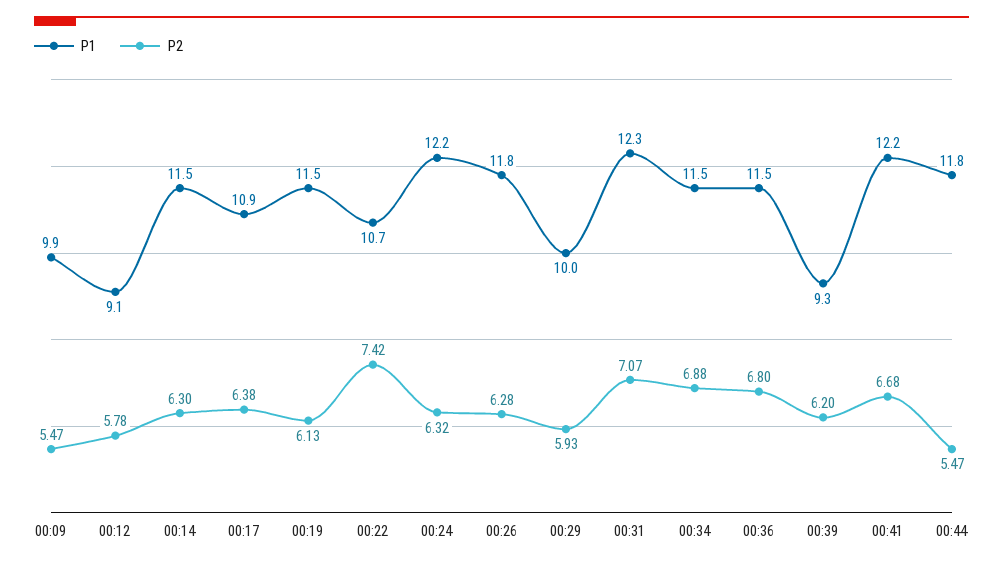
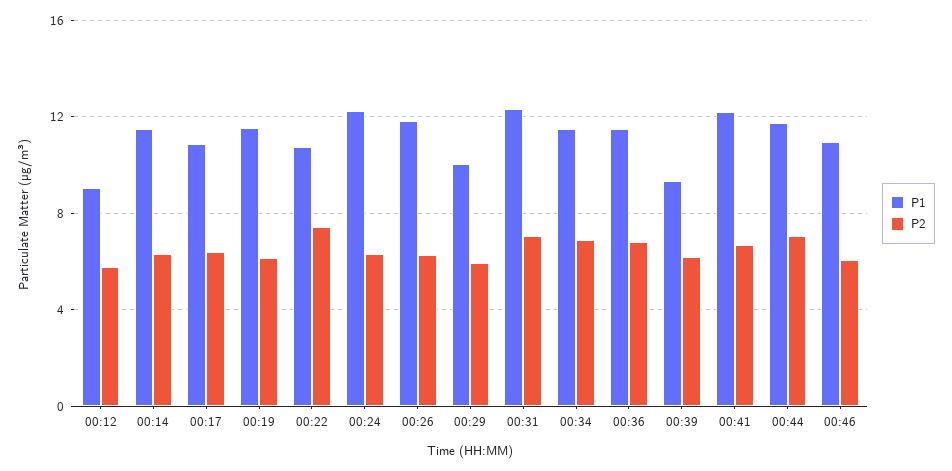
P1, 00:09: 9.9 -> none
P2, 00:09: 5.47 -> none
P2, 00:44: 5.47 -> 7
P1, 00:46: none -> 11
P2, 00:46: none -> 6

